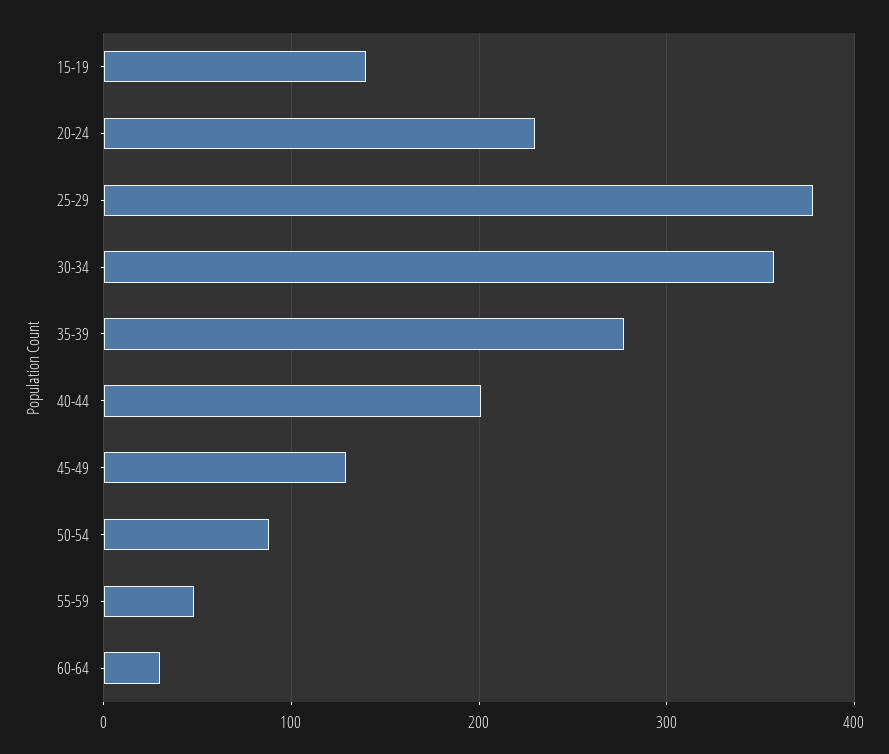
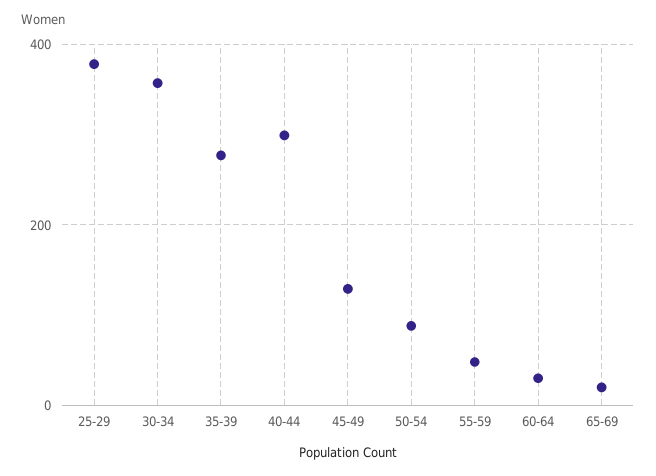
15-19: 140 -> none
20-24: 230 -> none
40-44: 200 -> 300
65-69: none -> 20

